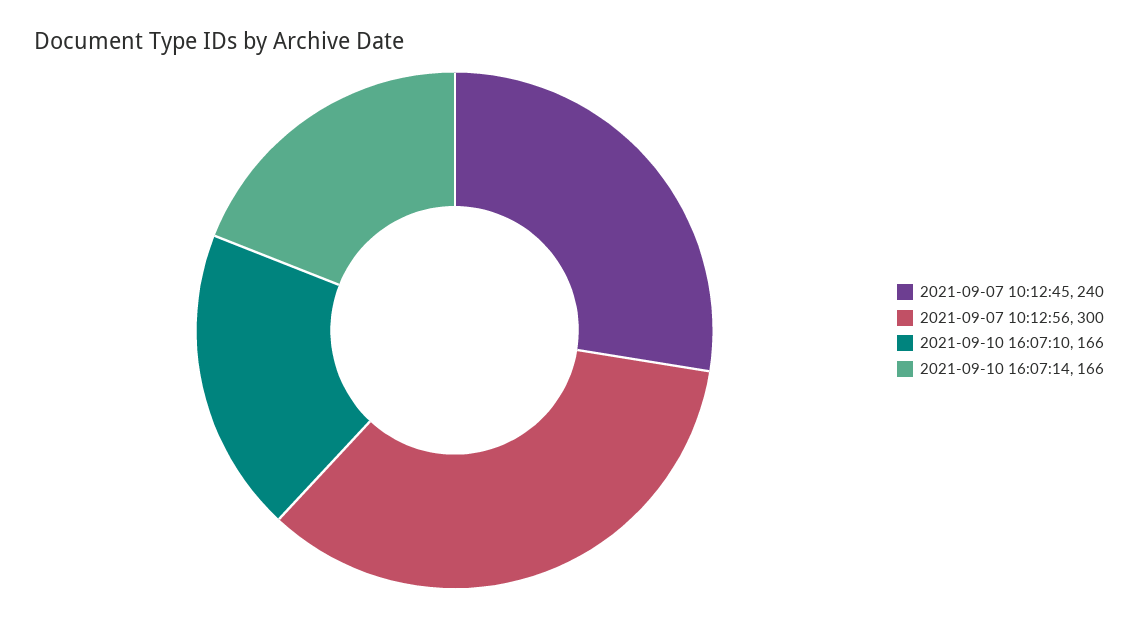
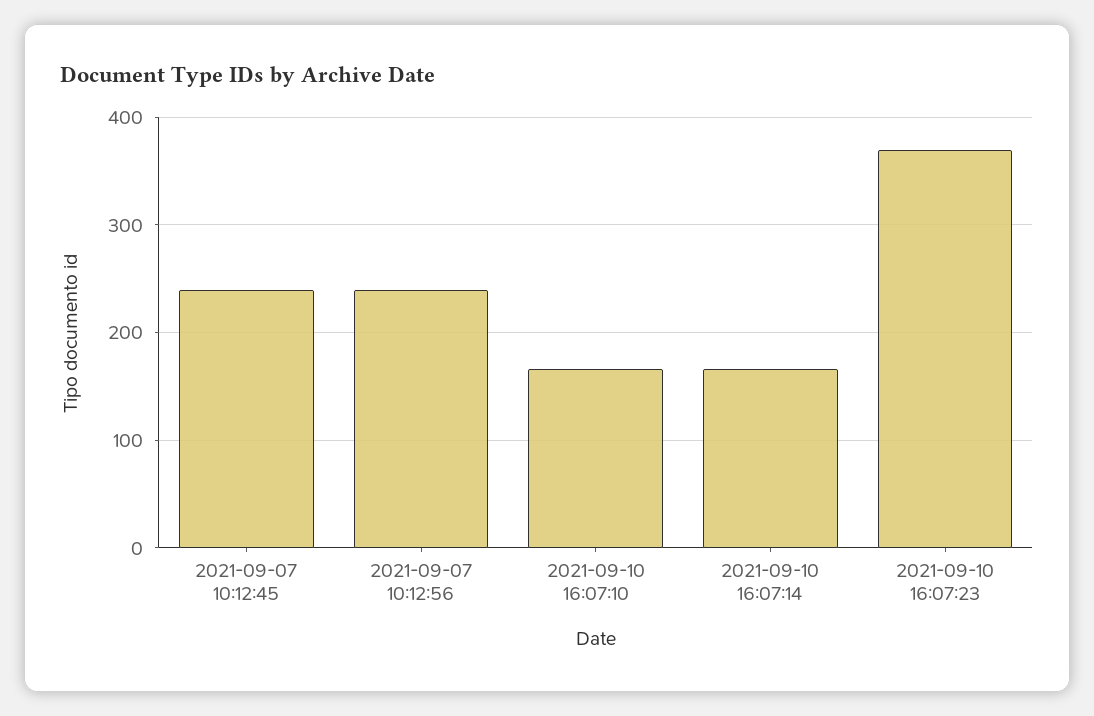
2021-09-07 10:12:56: 300 -> 240
2021-09-10 16:07:23: none -> 370

